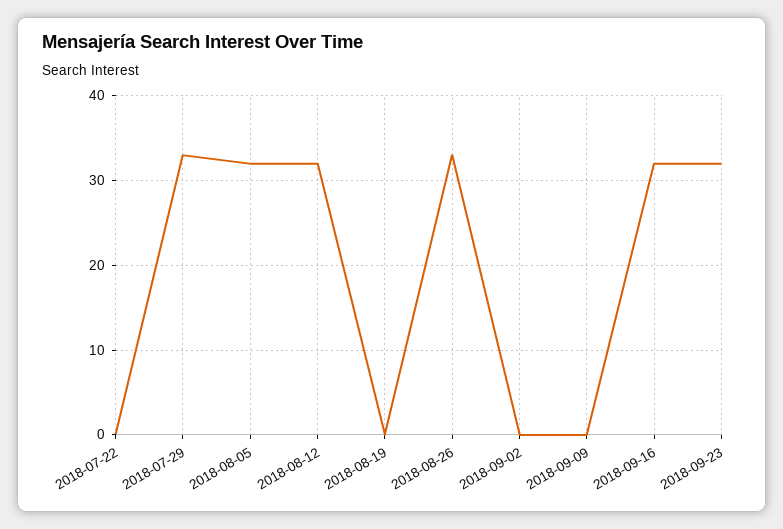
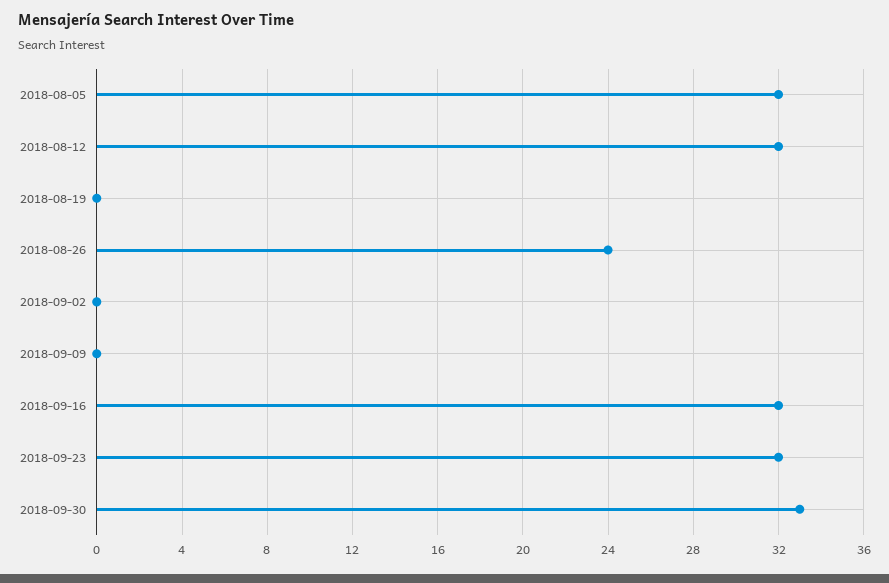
2018-07-22: 0 -> none
2018-07-29: 33 -> none
2018-08-26: 33 -> 24
2018-09-30: none -> 33

